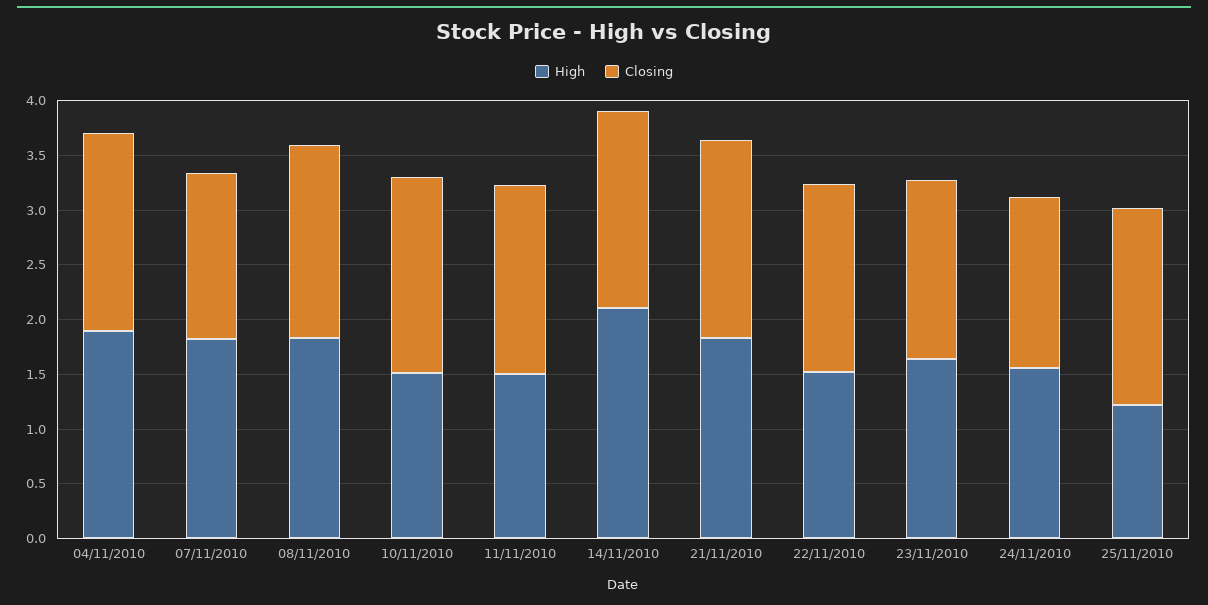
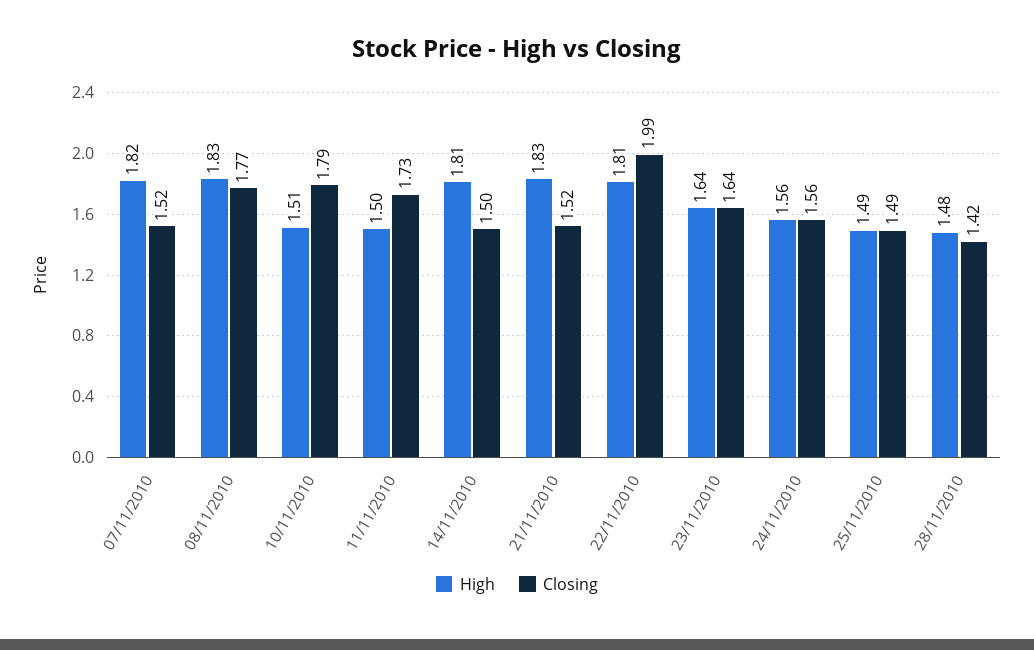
High, 04/11/2010: 1.9 -> none
Closing, 04/11/2010: 1.8 -> none
High, 14/11/2010: 2.1 -> 1.81
Closing, 14/11/2010: 1.8 -> 1.5
Closing, 21/11/2010: 1.8 -> 1.52
High, 22/11/2010: 1.5 -> 1.81
Closing, 22/11/2010: 1.7 -> 1.99
High, 25/11/2010: 1.2 -> 1.49
Closing, 25/11/2010: 1.8 -> 1.49
High, 28/11/2010: none -> 1.48
Closing, 28/11/2010: none -> 1.42

